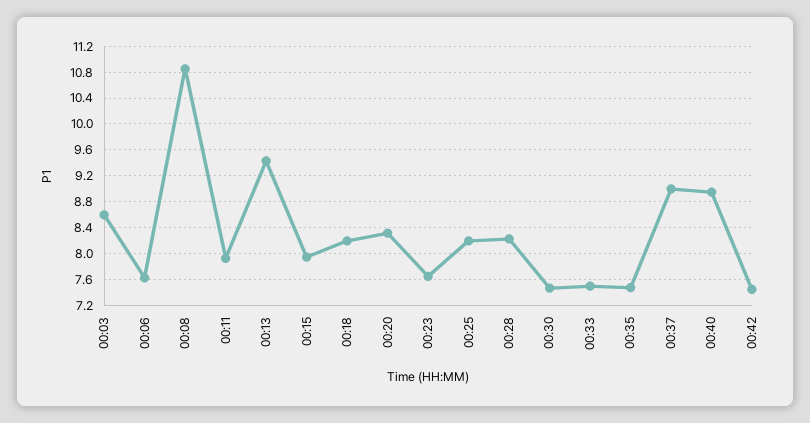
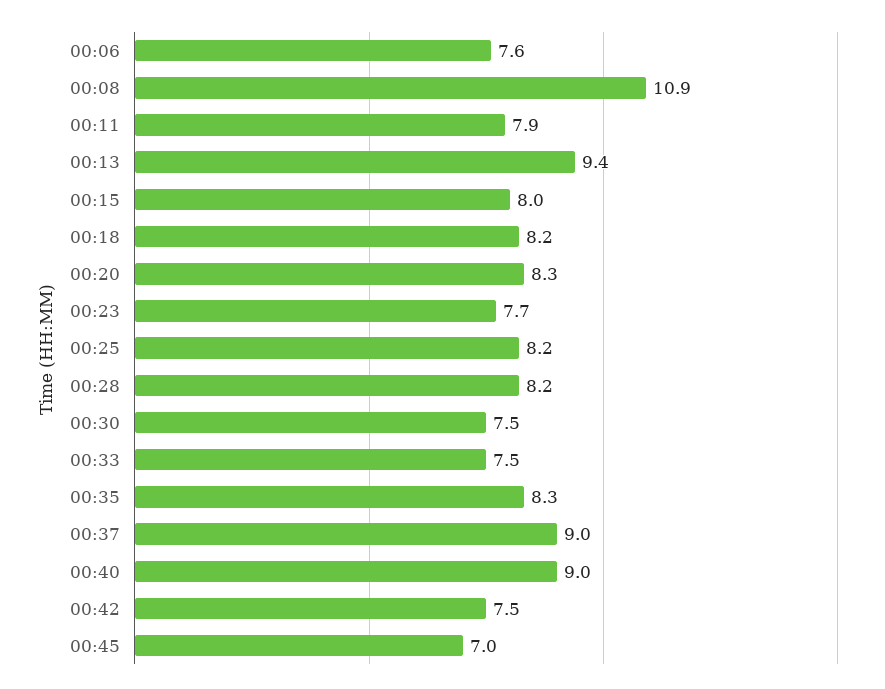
00:03: 8.6 -> none
00:35: 7.5 -> 8.3
00:45: none -> 7

